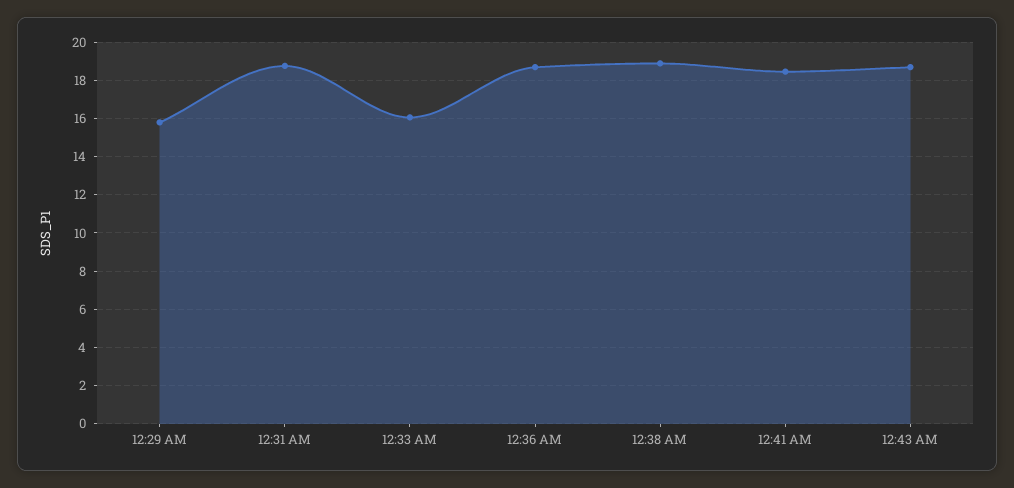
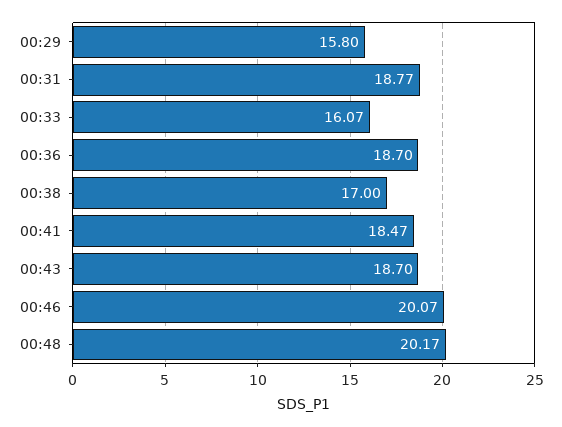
12:38 AM: 19 -> 17
00:46: none -> 20.07
00:48: none -> 20.17

